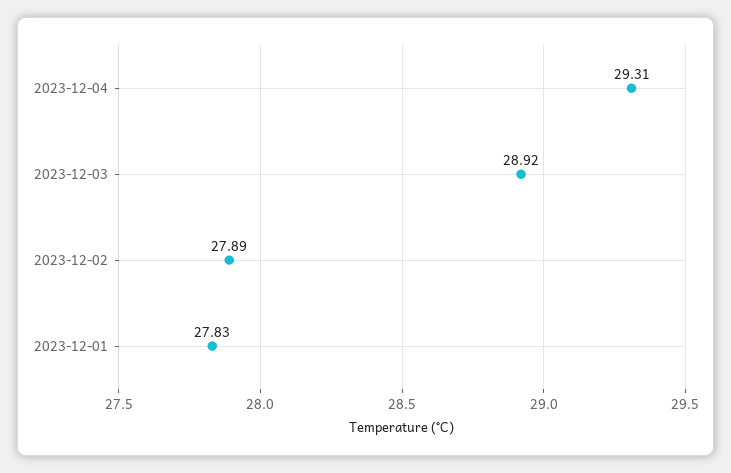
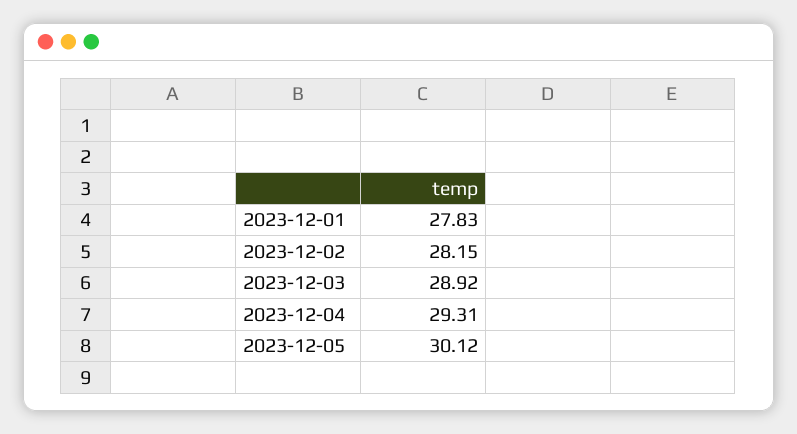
2023-12-02: 27.89 -> 28.15
2023-12-05: none -> 30.12

